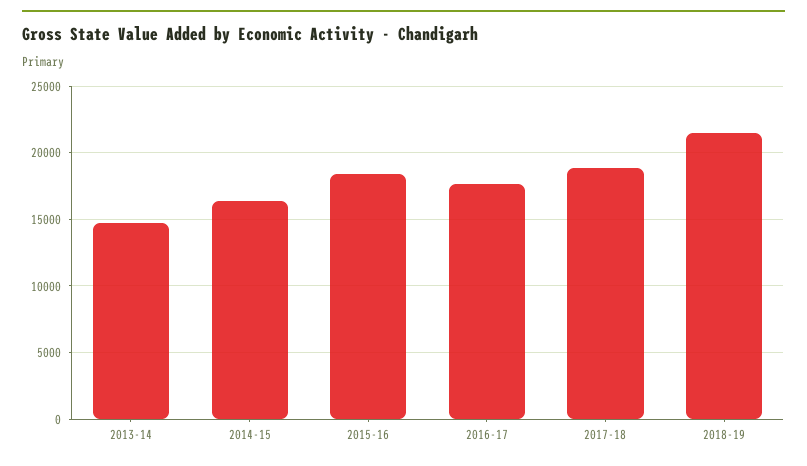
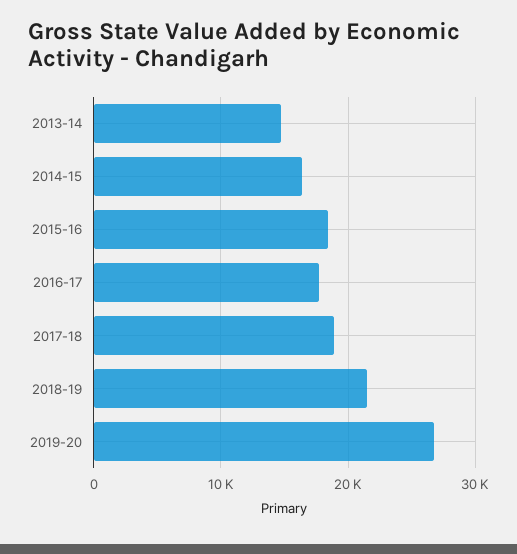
2019-20: none -> 27000

